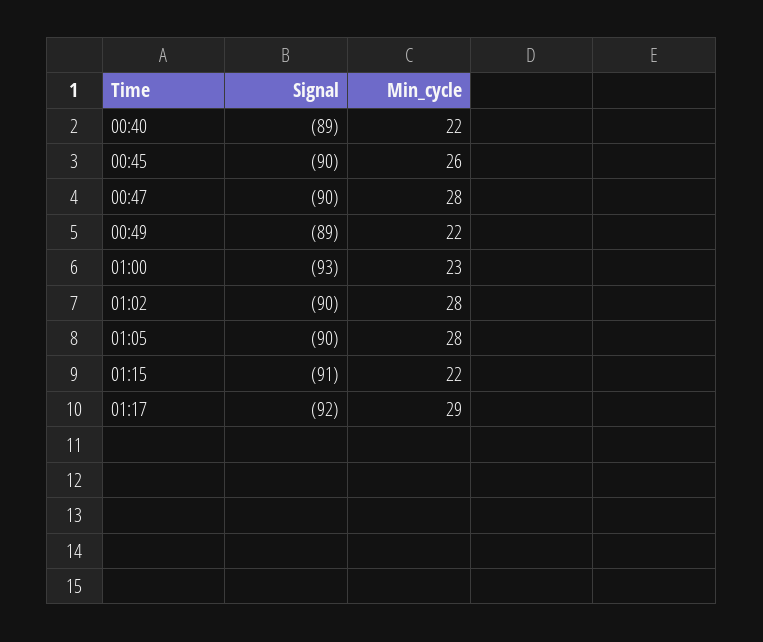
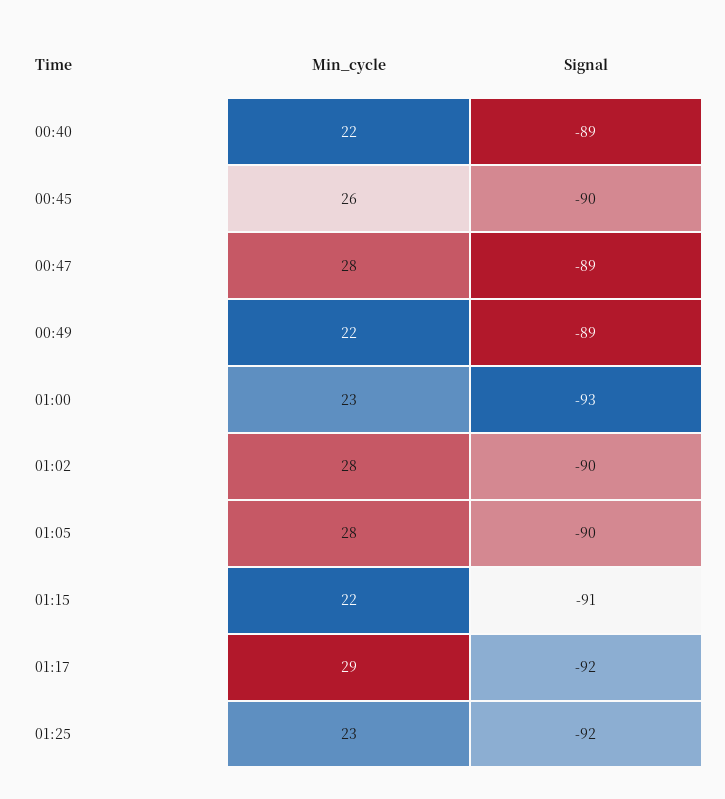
Signal, 00:47: -90 -> -89
Min_cycle, 01:25: none -> 23
Signal, 01:25: none -> -92

